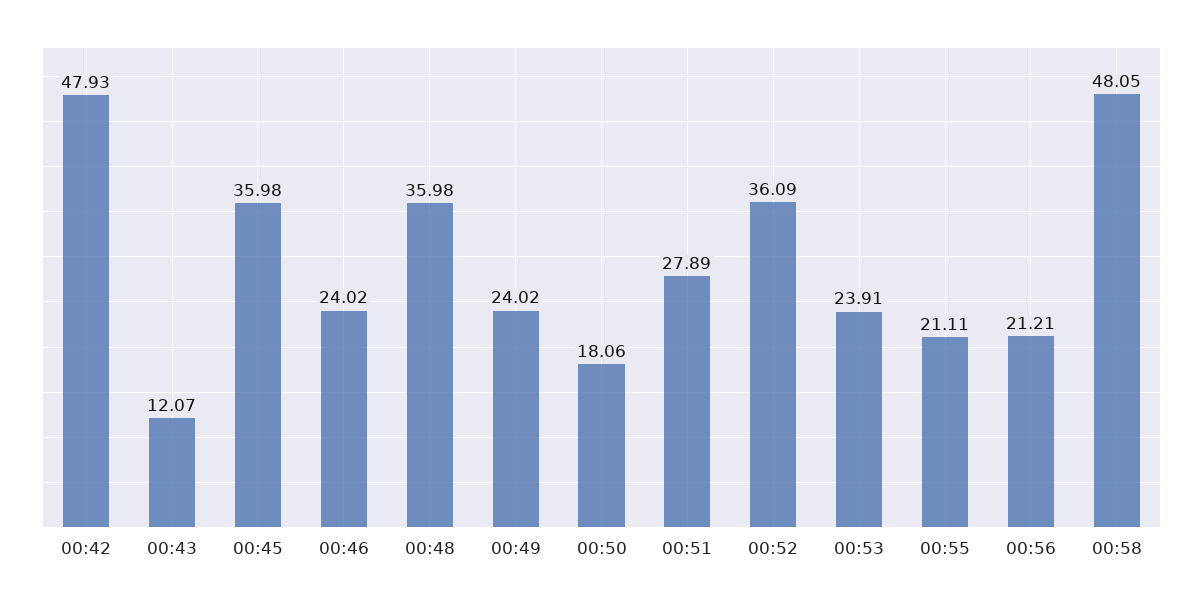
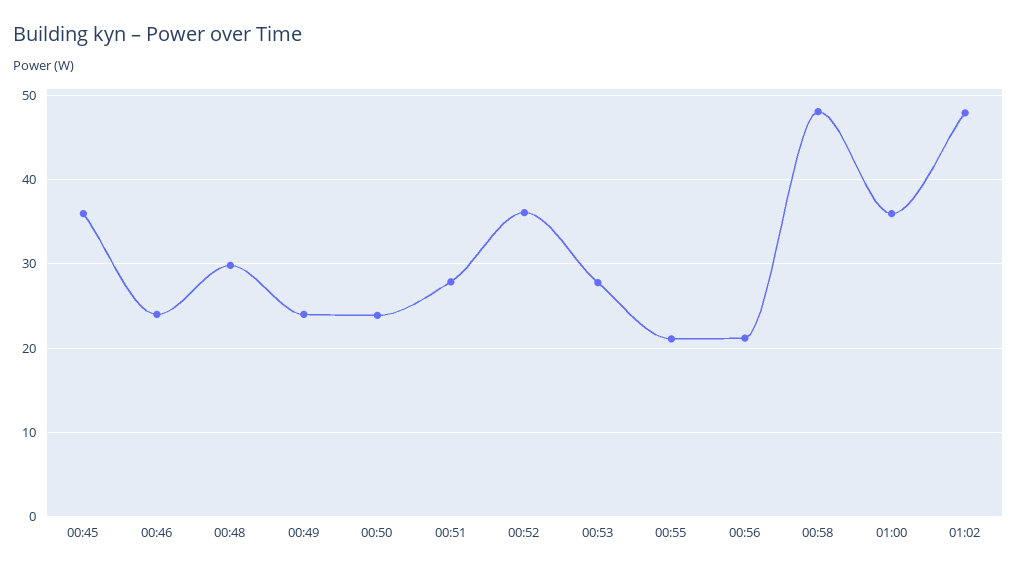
00:42: 47.93 -> none
00:43: 12.07 -> none
00:48: 35.98 -> 30
00:50: 18.06 -> 24
00:53: 23.91 -> 28
01:00: none -> 36
01:02: none -> 48

